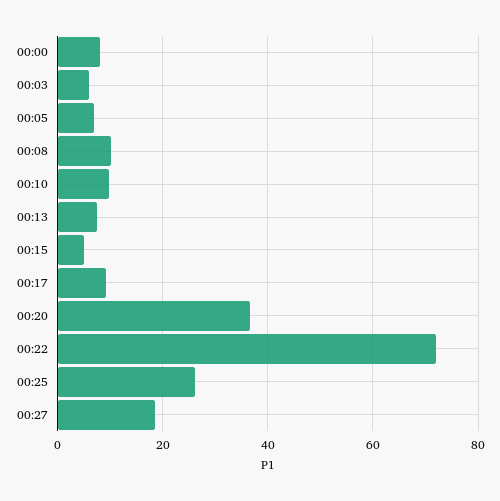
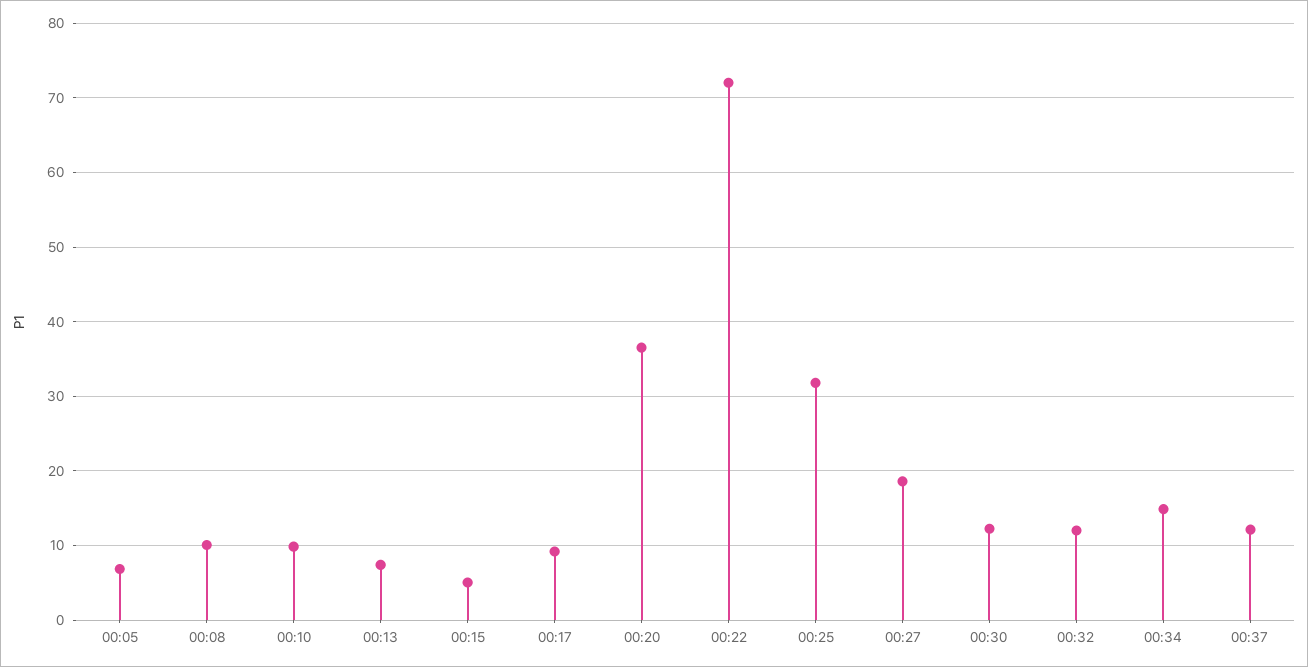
00:00: 8 -> none
00:03: 6 -> none
00:25: 26 -> 32
00:30: none -> 12
00:32: none -> 12
00:34: none -> 15
00:37: none -> 12

